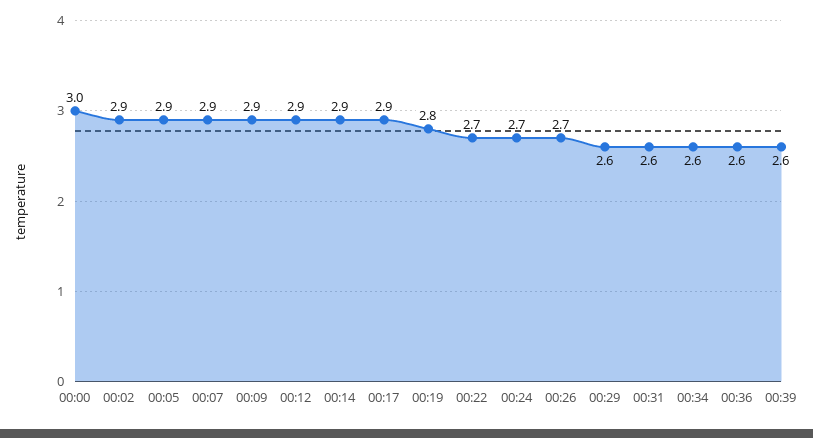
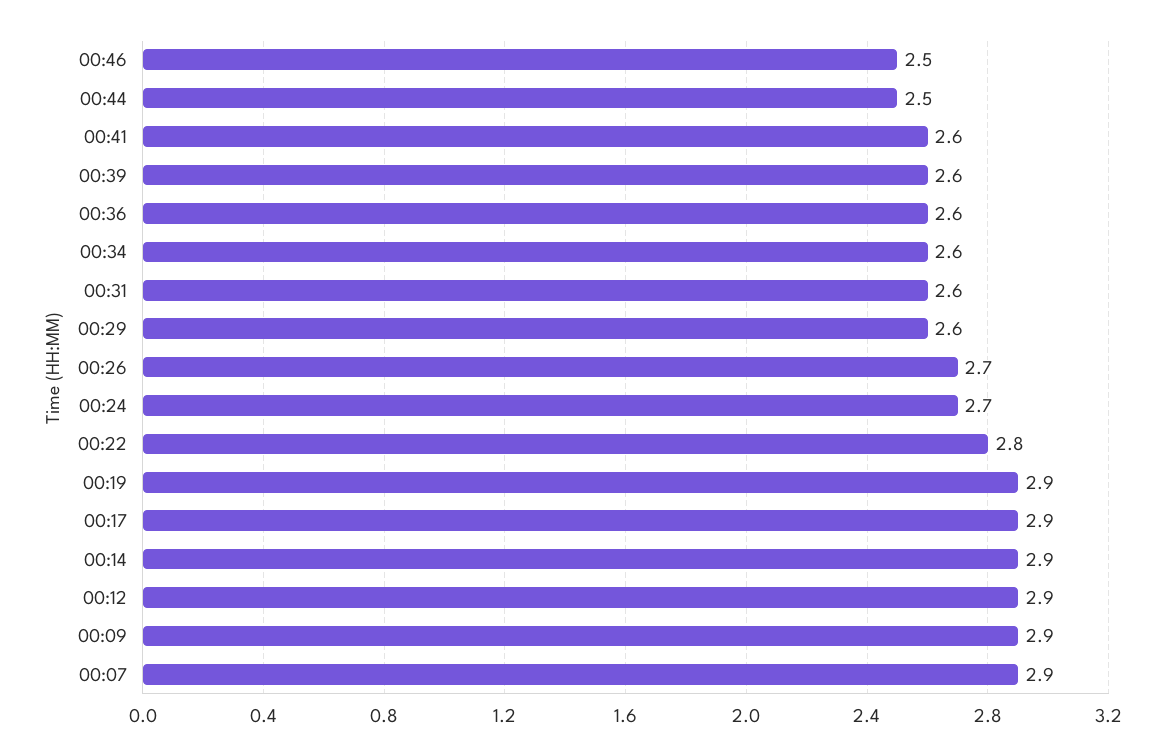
00:00: 3 -> none
00:02: 2.9 -> none
00:05: 2.9 -> none
00:19: 2.8 -> 2.9
00:22: 2.7 -> 2.8
00:46: none -> 2.5
00:44: none -> 2.5
00:41: none -> 2.6

